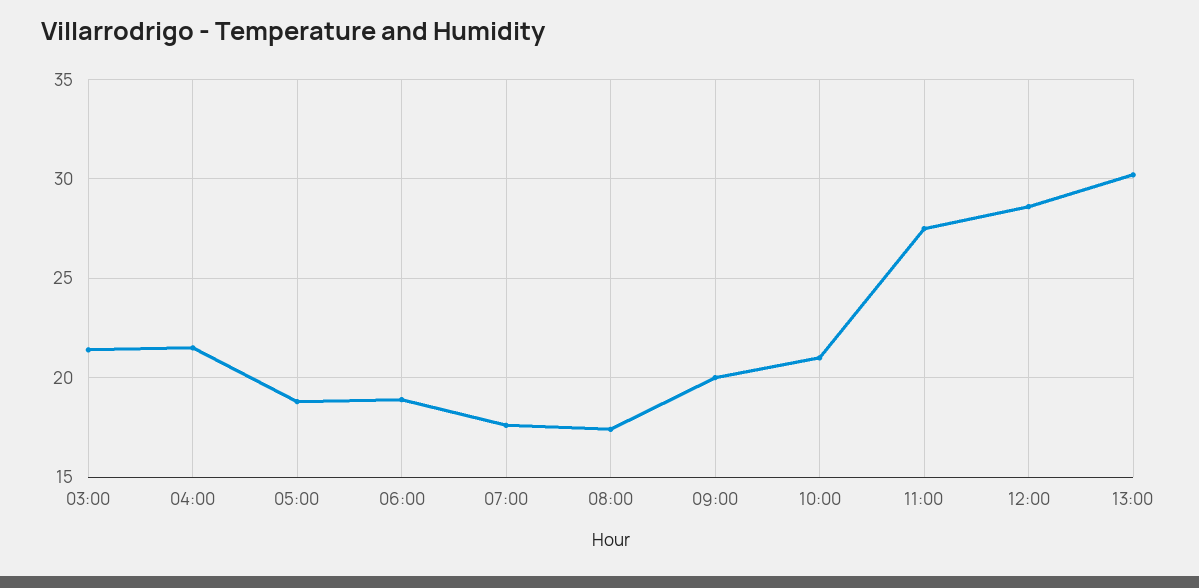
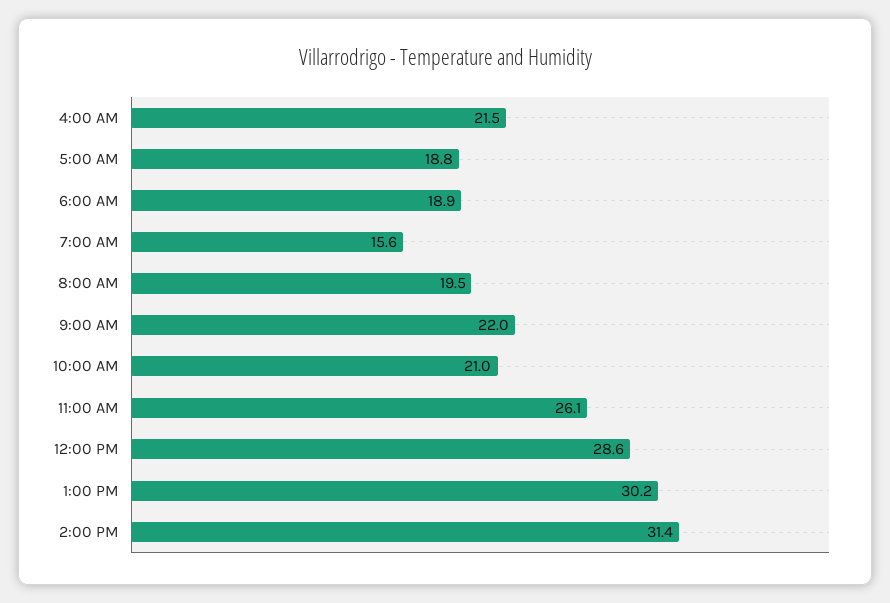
03:00: 21.5 -> none
07:00: 17.5 -> 15.6
08:00: 17.5 -> 19.5
09:00: 20 -> 22
11:00: 27.5 -> 26.1
2:00 PM: none -> 31.4

